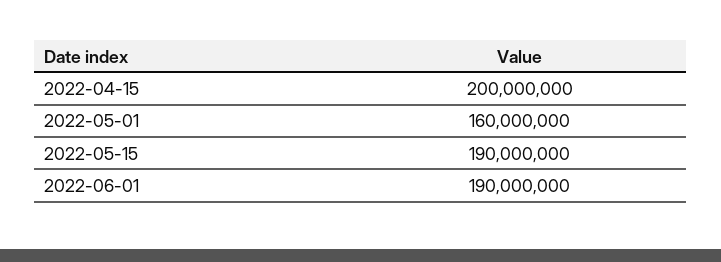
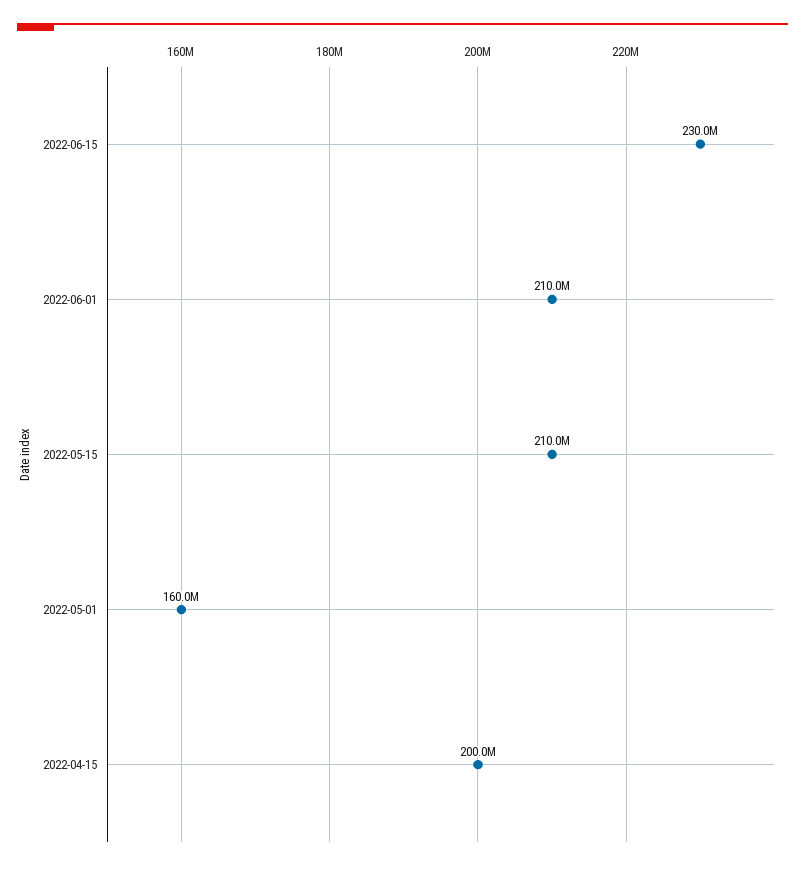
2022-05-15: 190000000 -> 210000000
2022-06-01: 190000000 -> 210000000
2022-06-15: none -> 230000000

